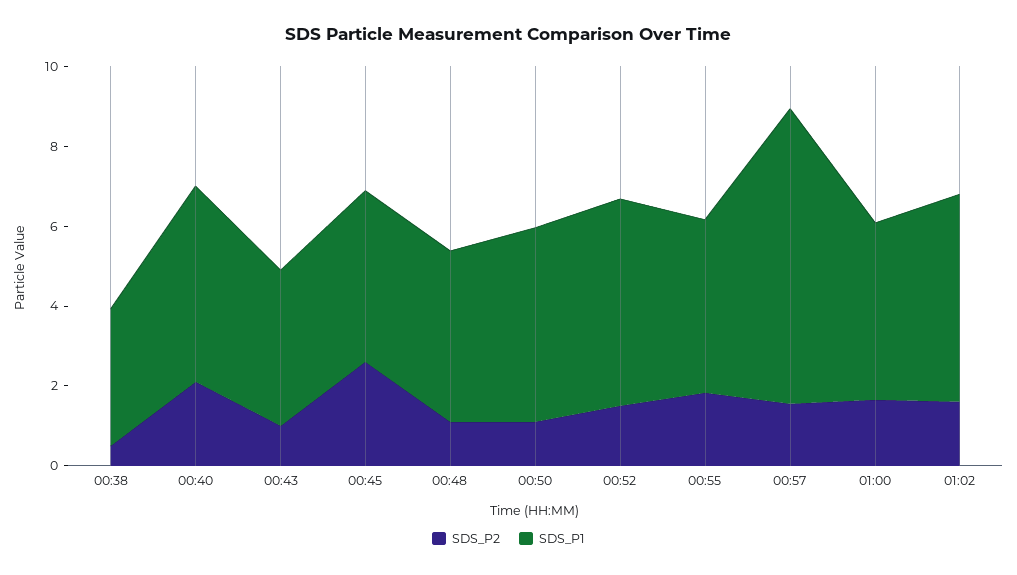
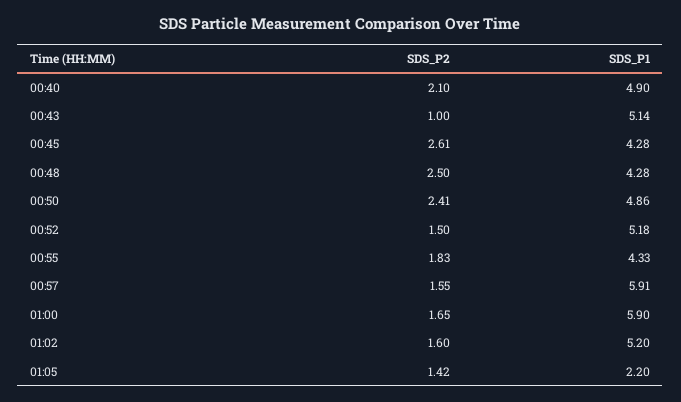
SDS_P2, 00:38: 0.5 -> none
SDS_P1, 00:38: 3.5 -> none
SDS_P1, 00:43: 4 -> 5.14
SDS_P2, 00:48: 1 -> 2.5
SDS_P2, 00:50: 1 -> 2.41
SDS_P1, 00:57: 7.5 -> 5.91
SDS_P1, 01:00: 4.5 -> 5.9
SDS_P2, 01:05: none -> 1.42
SDS_P1, 01:05: none -> 2.2

